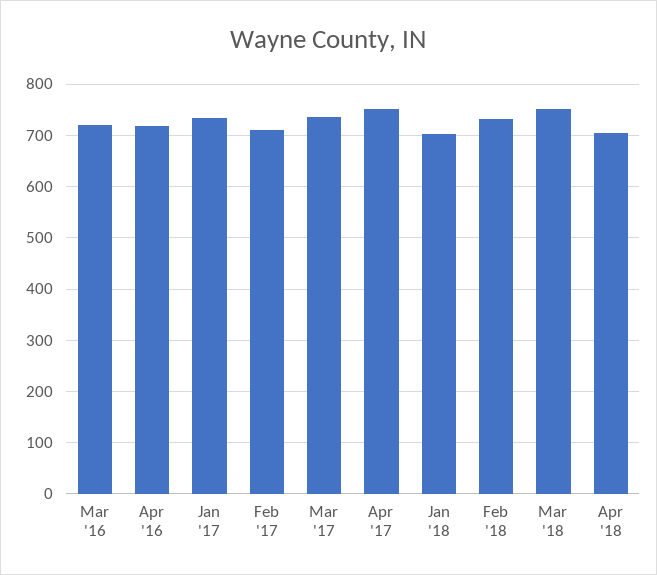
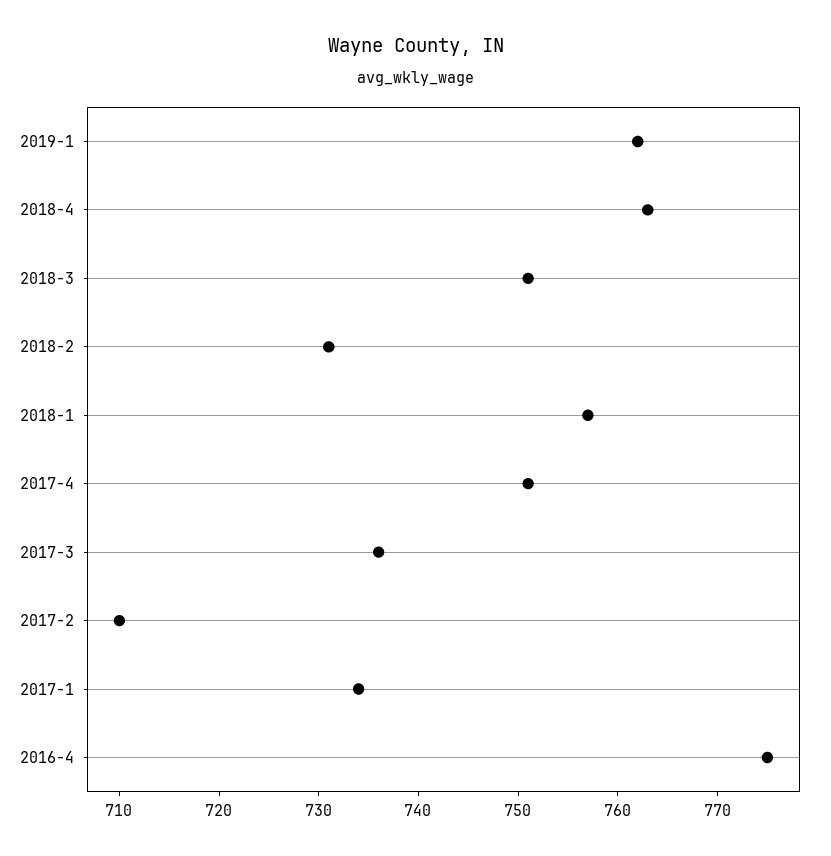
Mar '16: 720 -> none
Apr '16: 720 -> 775
Jan '18: 700 -> 757
Apr '18: 700 -> 763
2019-1: none -> 762

